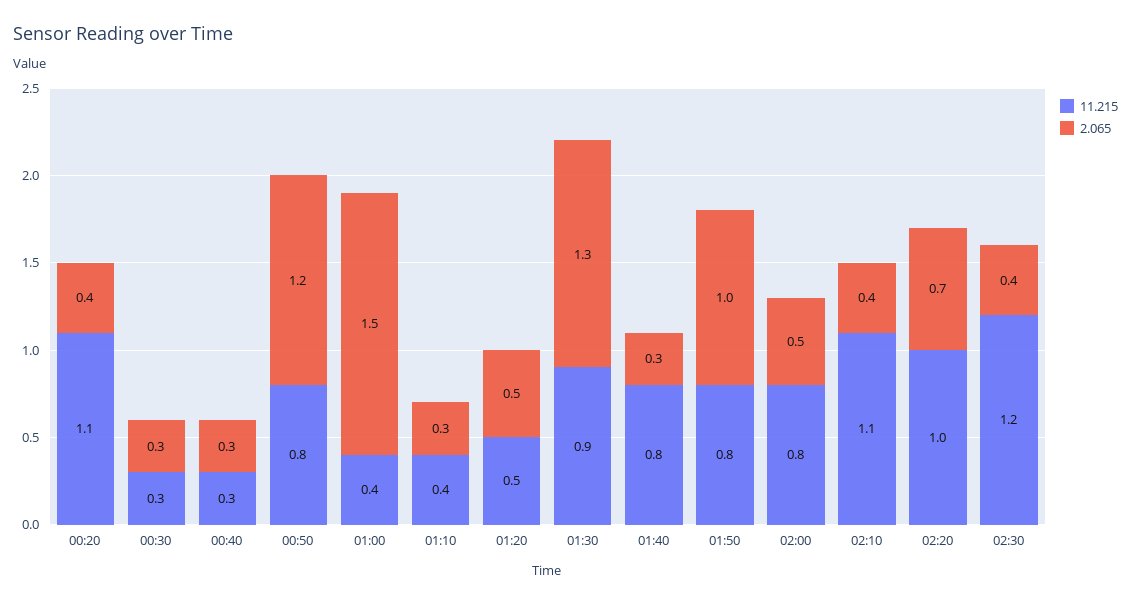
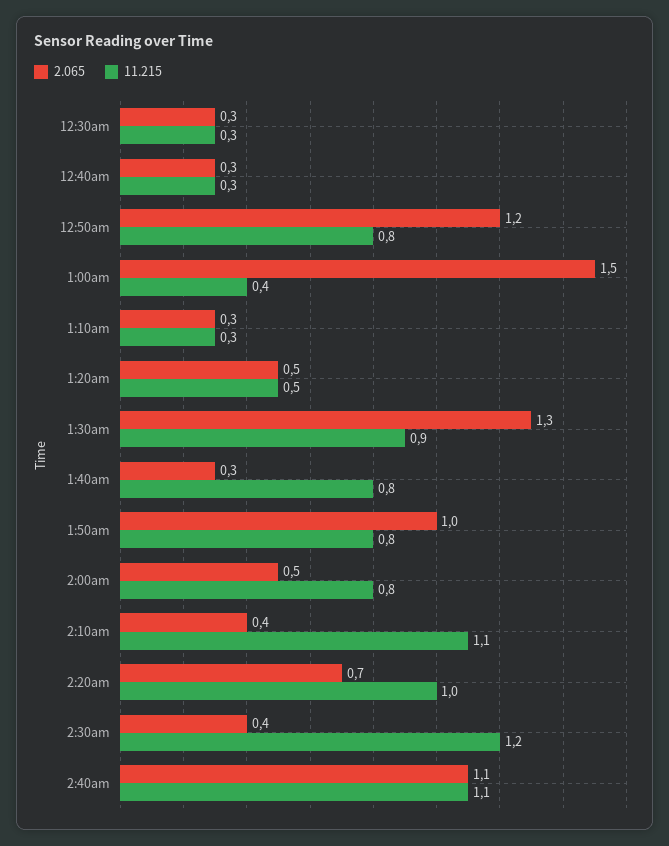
11.215, 00:20: 1.1 -> none
2.065, 00:20: 0.4 -> none
11.215, 01:10: 0.4 -> 0.3
2.065, 2:40am: none -> 1.1
11.215, 2:40am: none -> 1.1

